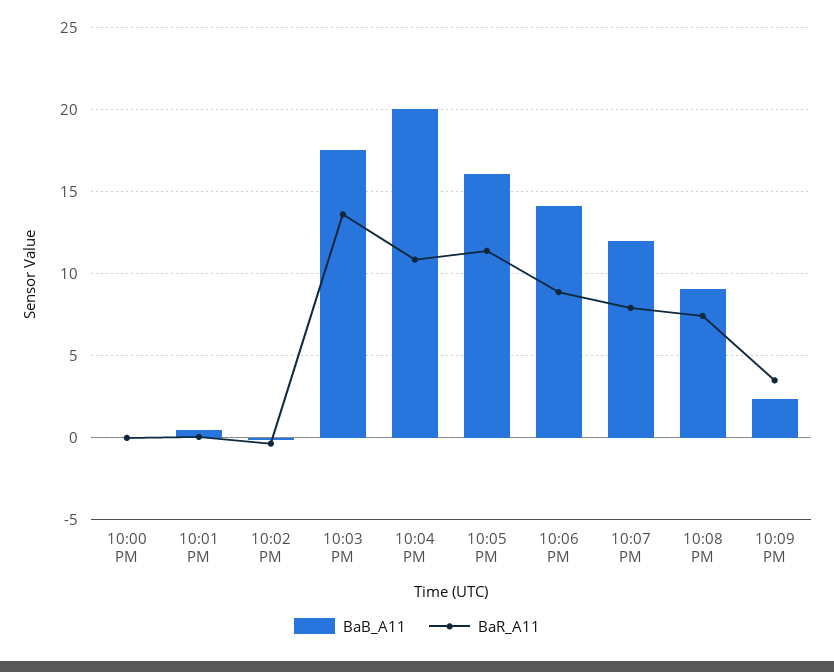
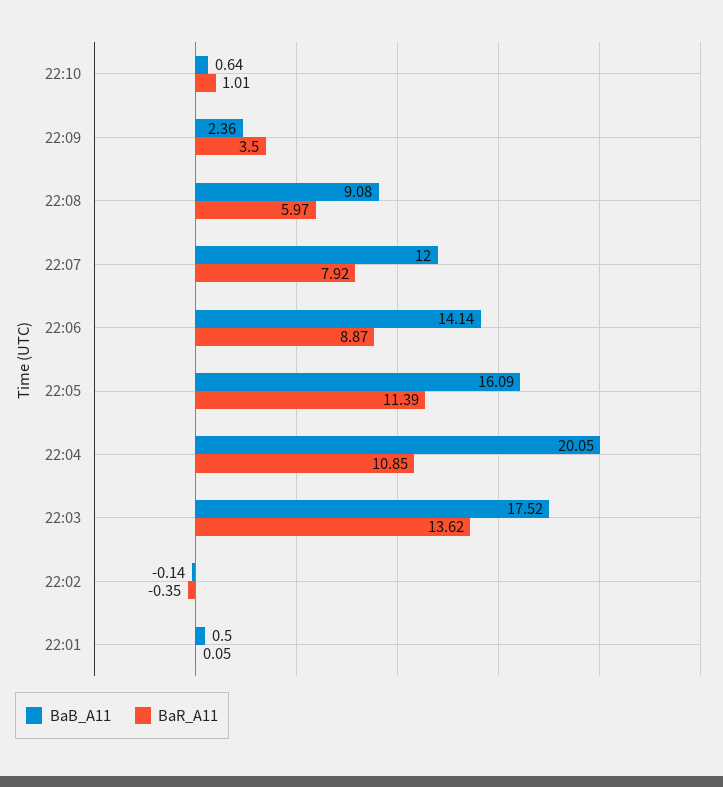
BaB_A11, 10:00 PM: 0 -> none
BaR_A11, 10:00 PM: 0 -> none
BaR_A11, 10:08 PM: 7.5 -> 5.97
BaB_A11, 22:10: none -> 0.64
BaR_A11, 22:10: none -> 1.01

